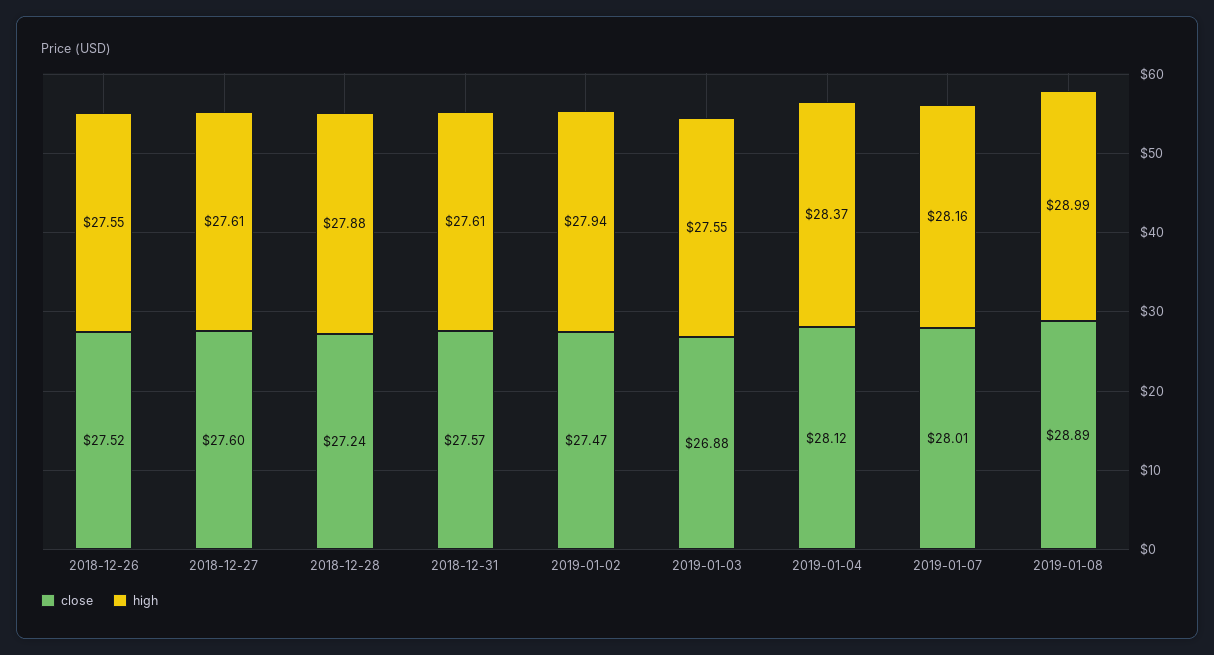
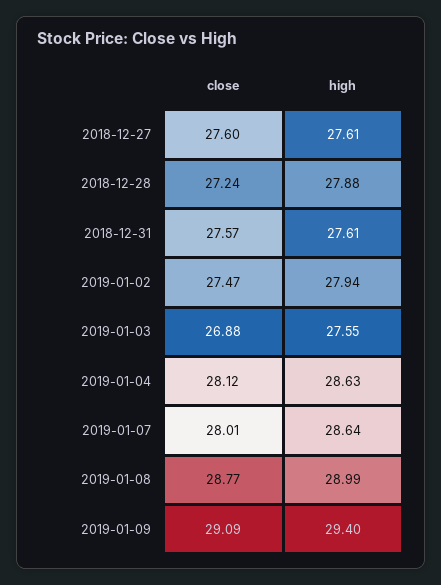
close, 2018-12-26: 27.52 -> none
high, 2018-12-26: 27.55 -> none
high, 2019-01-04: 28.37 -> 28.63
high, 2019-01-07: 28.16 -> 28.64
close, 2019-01-08: 28.89 -> 28.77
close, 2019-01-09: none -> 29.09
high, 2019-01-09: none -> 29.4

